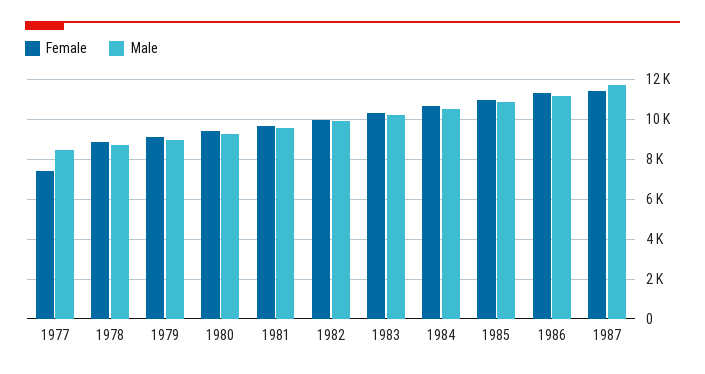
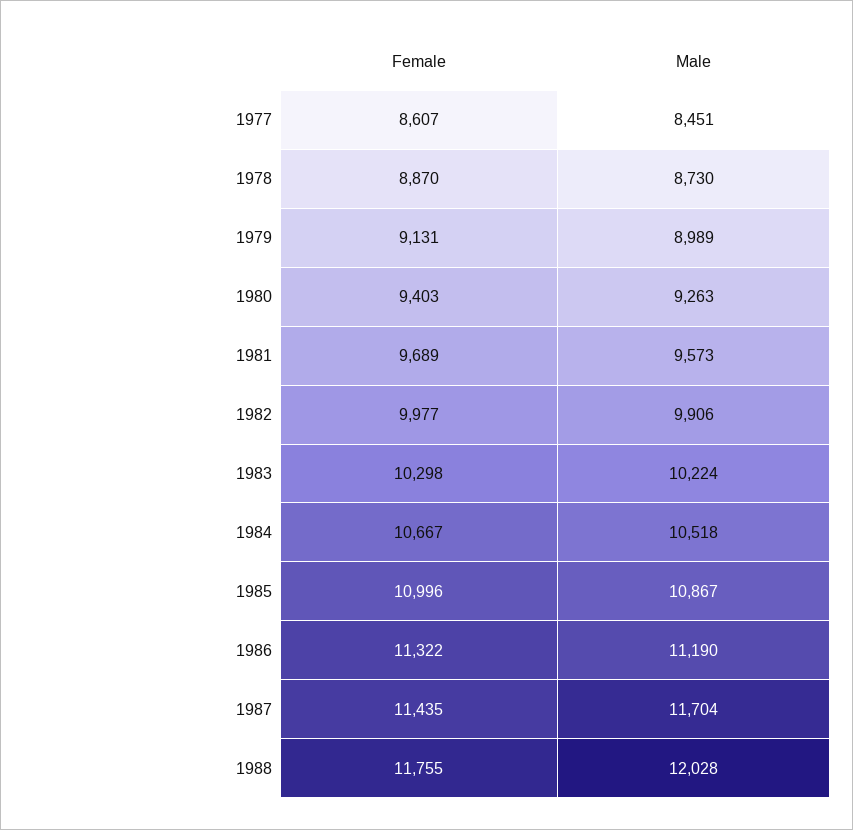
Female, 1977: 7500 -> 8607
Female, 1988: none -> 11755
Male, 1988: none -> 12028

